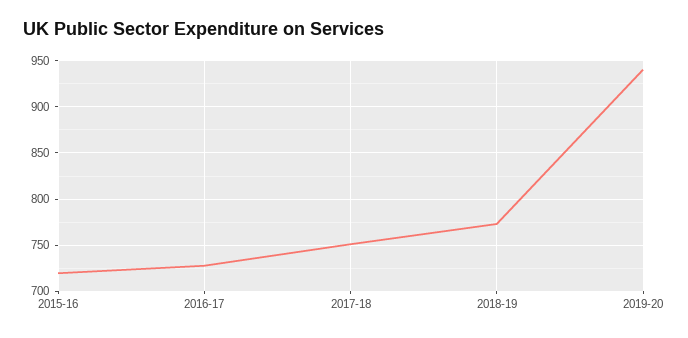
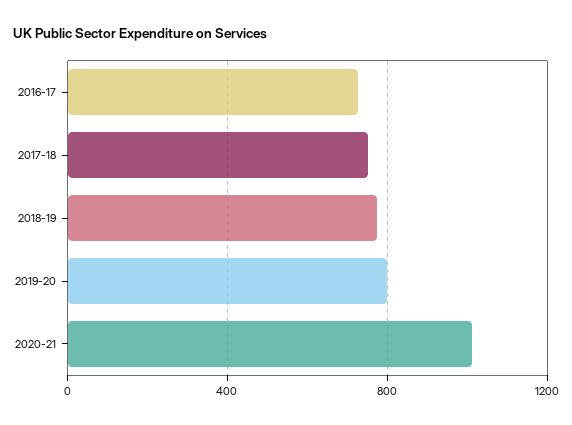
2015-16: 720 -> none
2019-20: 940 -> 800
2020-21: none -> 1000

